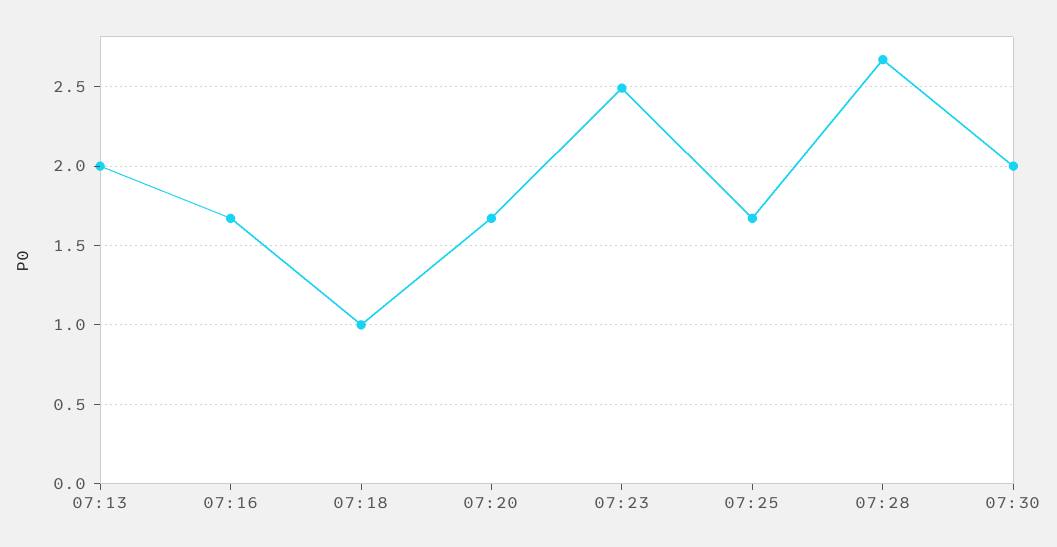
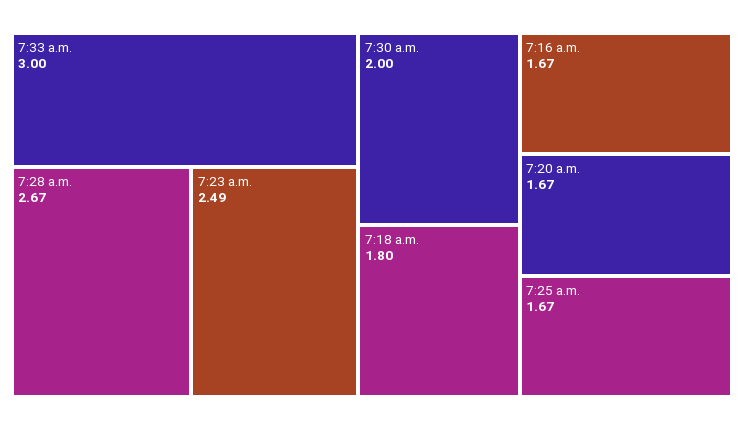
07:13: 2 -> none
07:18: 1 -> 1.8
7:33 a.m.: none -> 3

